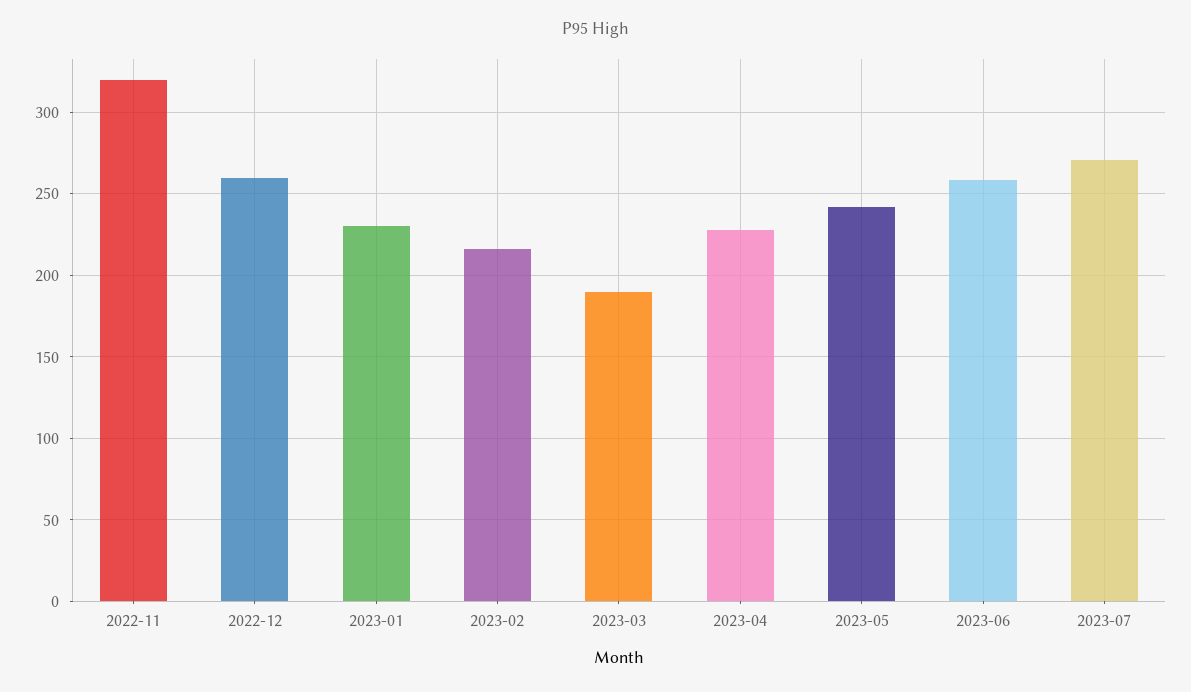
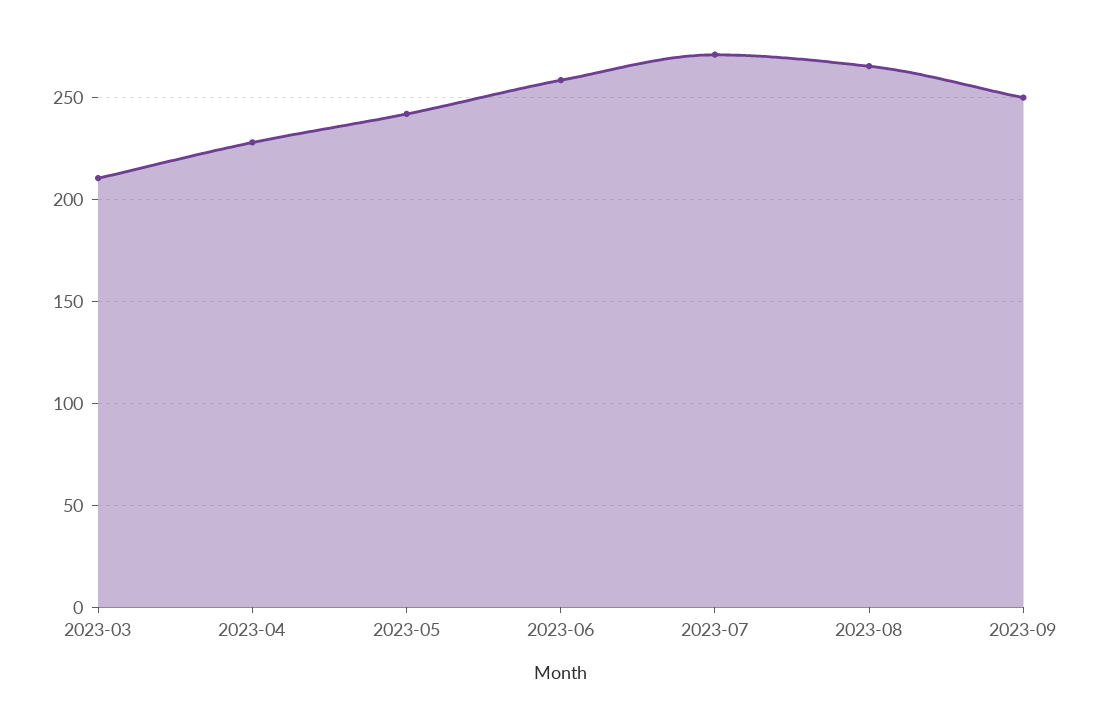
2022-11: 320 -> none
2022-12: 260 -> none
2023-01: 230 -> none
2023-02: 215 -> none
2023-03: 190 -> 210
2023-08: none -> 265
2023-09: none -> 250

